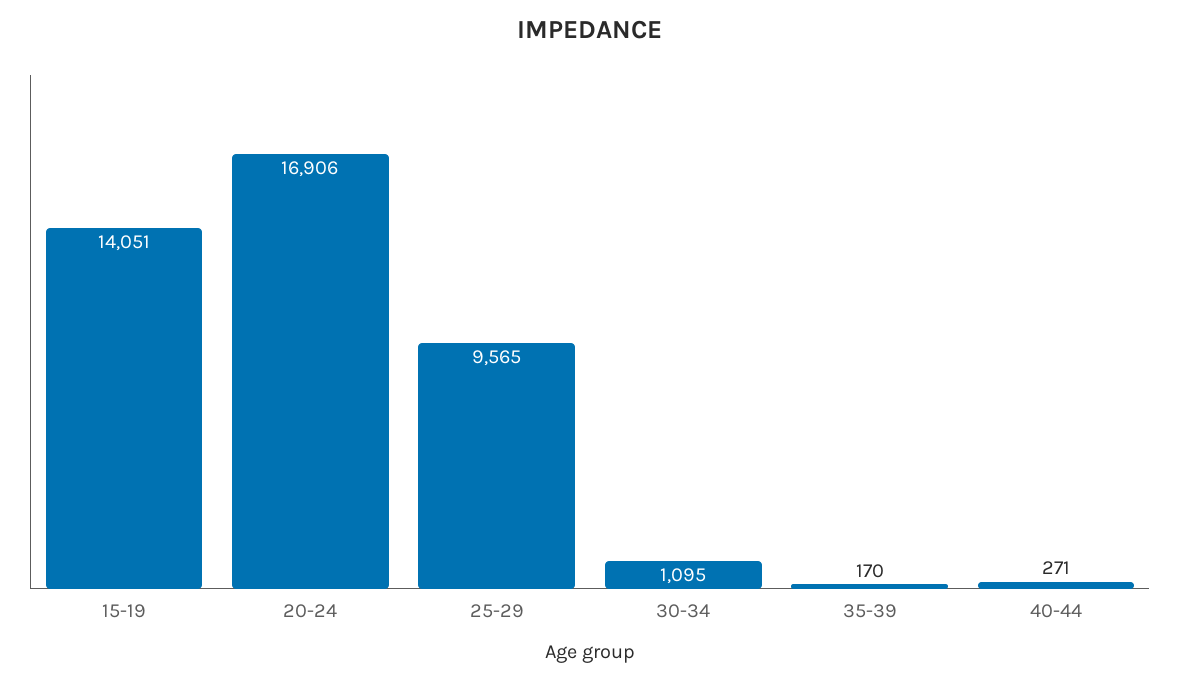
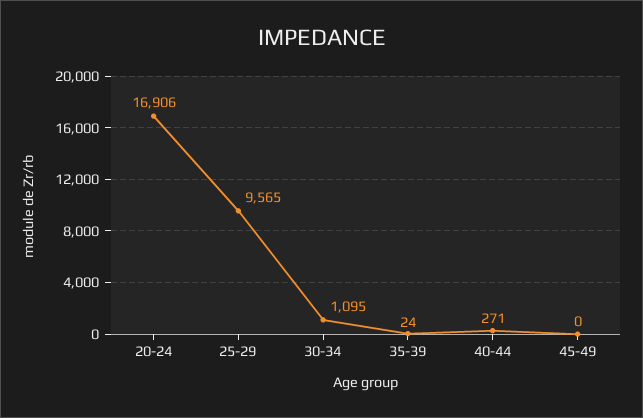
15-19: 14051 -> none
35-39: 170 -> 24
45-49: none -> 0

